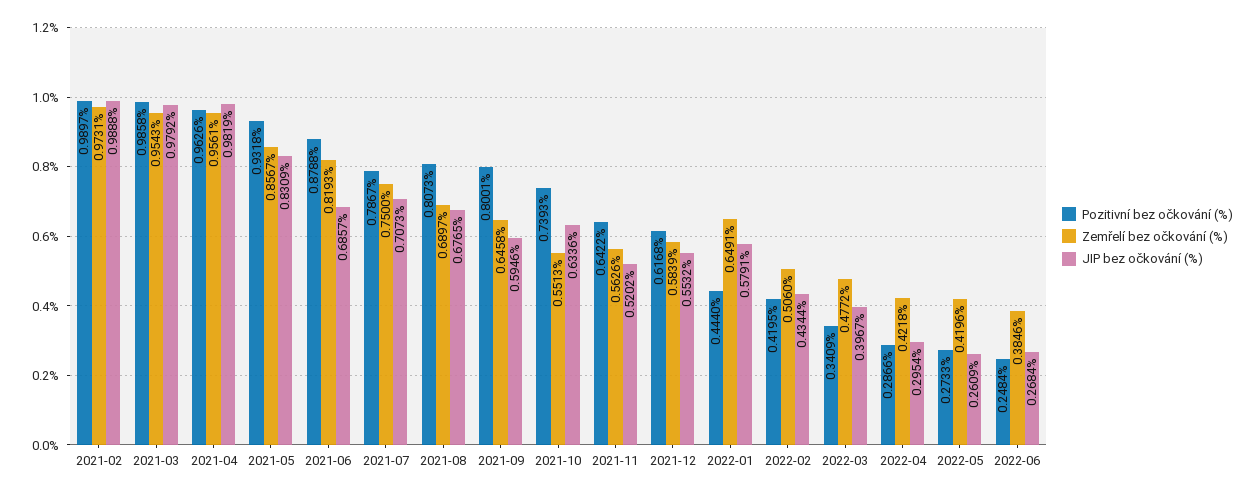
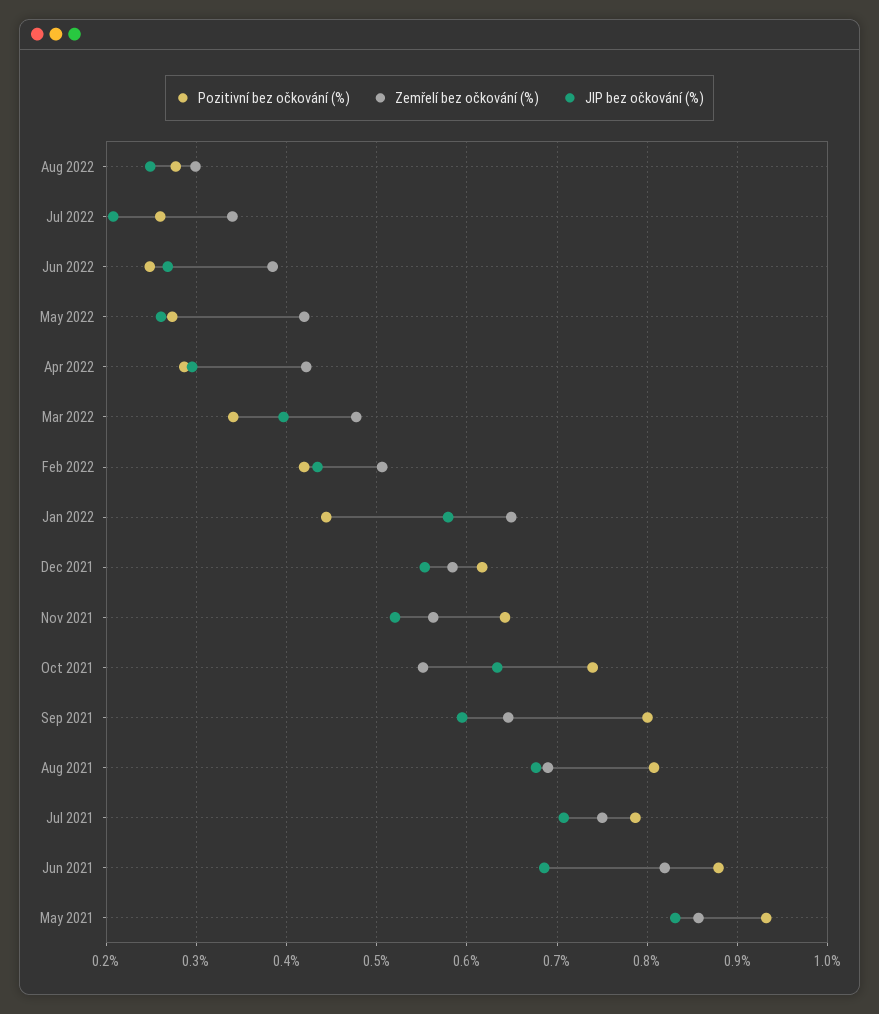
Pozitivní bez očkování (%), 2021-02: 0.9897 -> none
Zemřelí bez očkování (%), 2021-02: 0.9731 -> none
JIP bez očkování (%), 2021-02: 0.9888 -> none
Pozitivní bez očkování (%), 2021-03: 0.9858 -> none
Zemřelí bez očkování (%), 2021-03: 0.9543 -> none
JIP bez očkování (%), 2021-03: 0.9792 -> none
Pozitivní bez očkování (%), 2021-04: 0.9626 -> none
Zemřelí bez očkování (%), 2021-04: 0.9561 -> none
JIP bez očkování (%), 2021-04: 0.9819 -> none
Pozitivní bez očkování (%), Aug 2022: none -> 0.28
Zemřelí bez očkování (%), Aug 2022: none -> 0.3
JIP bez očkování (%), Aug 2022: none -> 0.25
Pozitivní bez očkování (%), Jul 2022: none -> 0.26
Zemřelí bez očkování (%), Jul 2022: none -> 0.34
JIP bez očkování (%), Jul 2022: none -> 0.21

